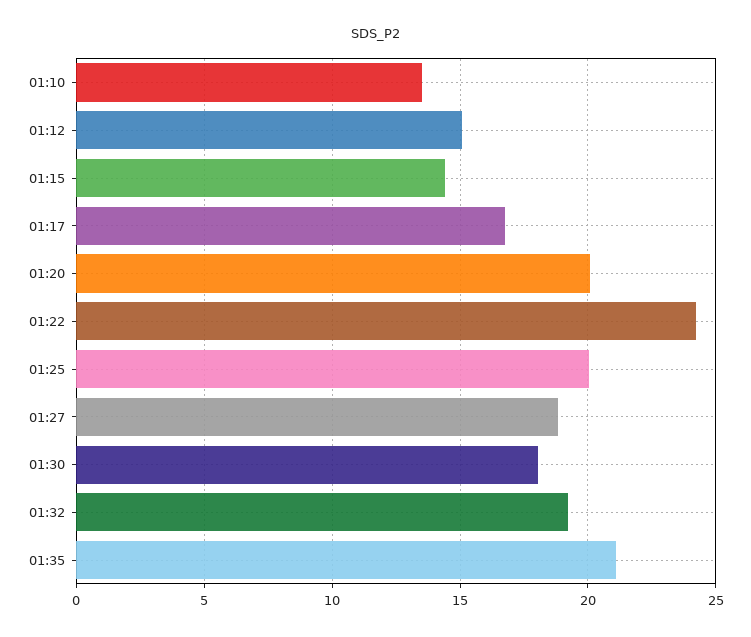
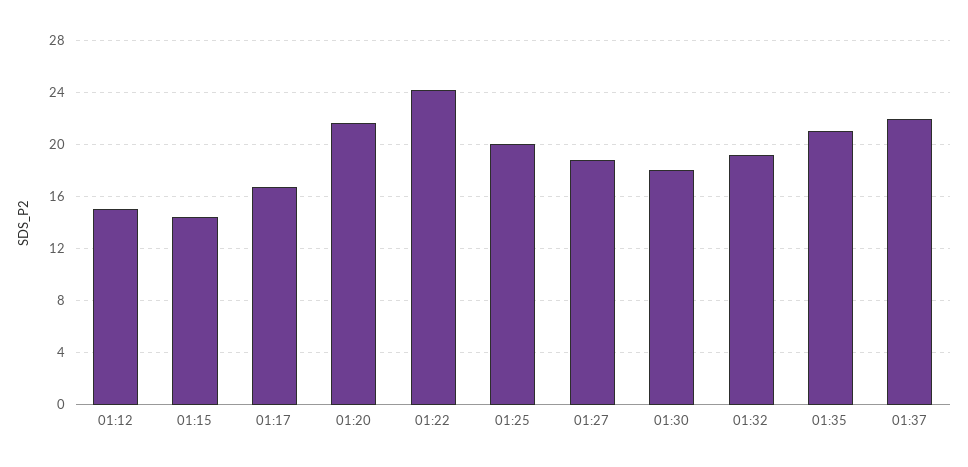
01:10: 13.5 -> none
01:20: 20 -> 21.5
01:37: none -> 22

